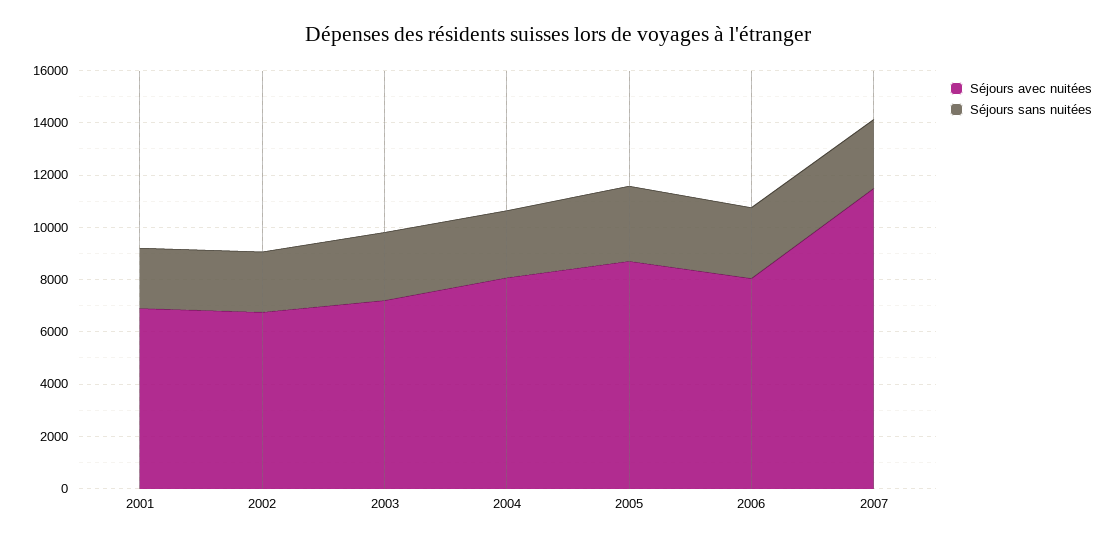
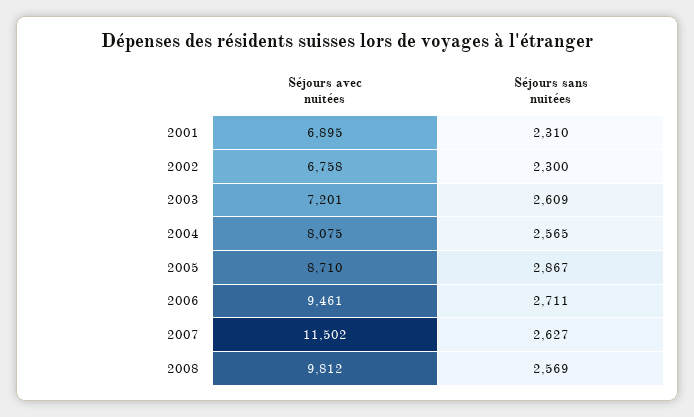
Séjours avec nuitées, 2006: 8000 -> 9461
Séjours avec nuitées, 2008: none -> 9812
Séjours sans nuitées, 2008: none -> 2569

